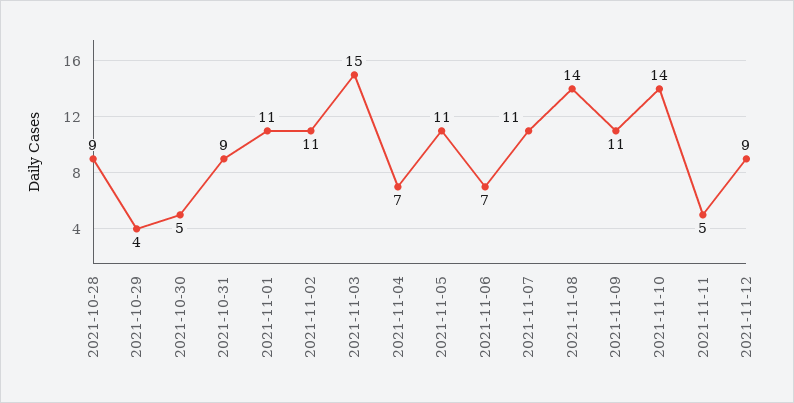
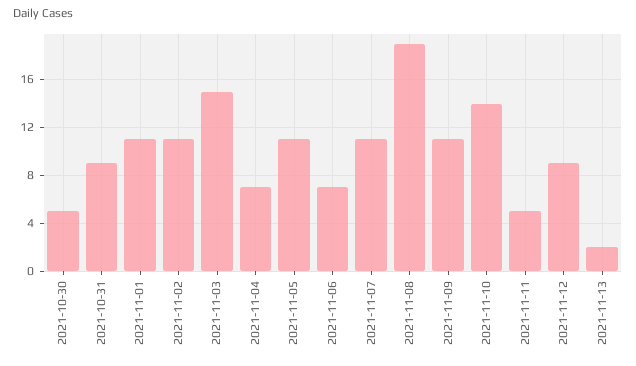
2021-10-28: 9 -> none
2021-10-29: 4 -> none
2021-11-08: 14 -> 19
2021-11-13: none -> 2

